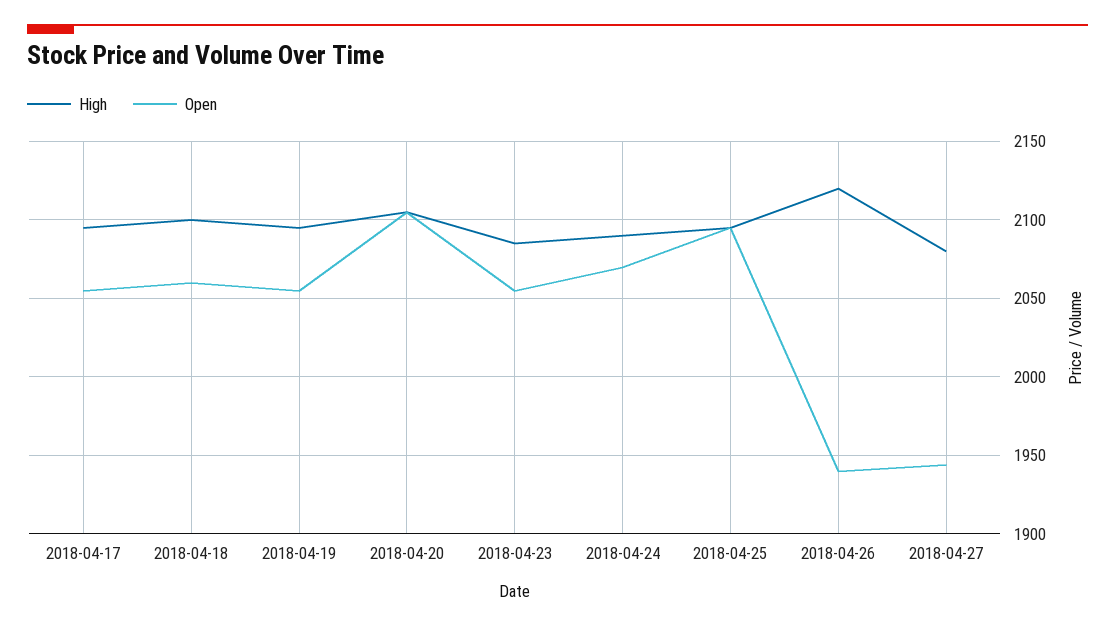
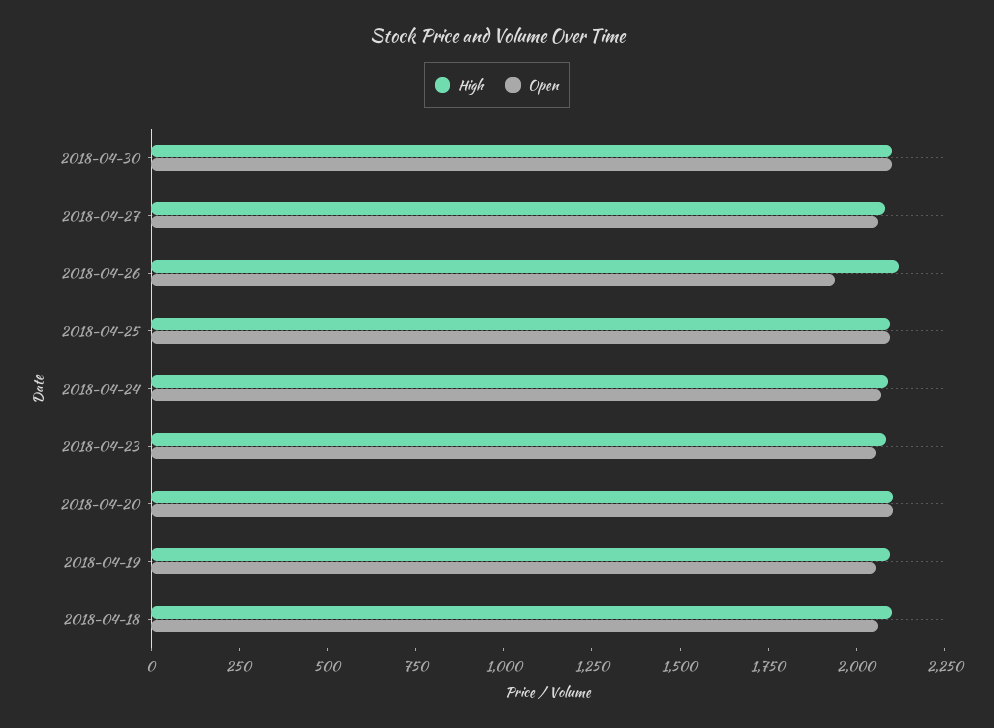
High, 2018-04-17: 2095 -> none
Open, 2018-04-17: 2055 -> none
Open, 2018-04-27: 1945 -> 2050
High, 2018-04-30: none -> 2100
Open, 2018-04-30: none -> 2100

